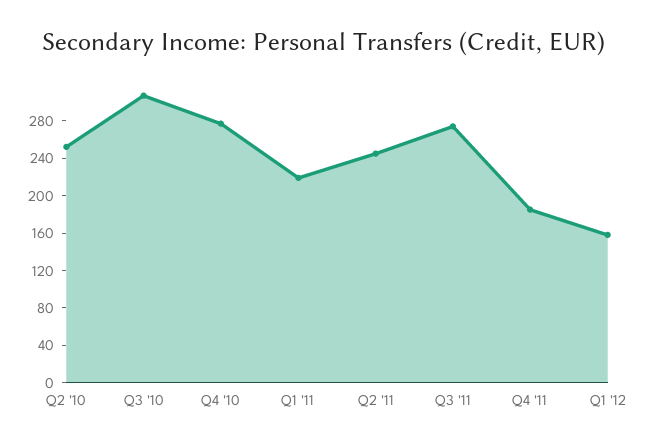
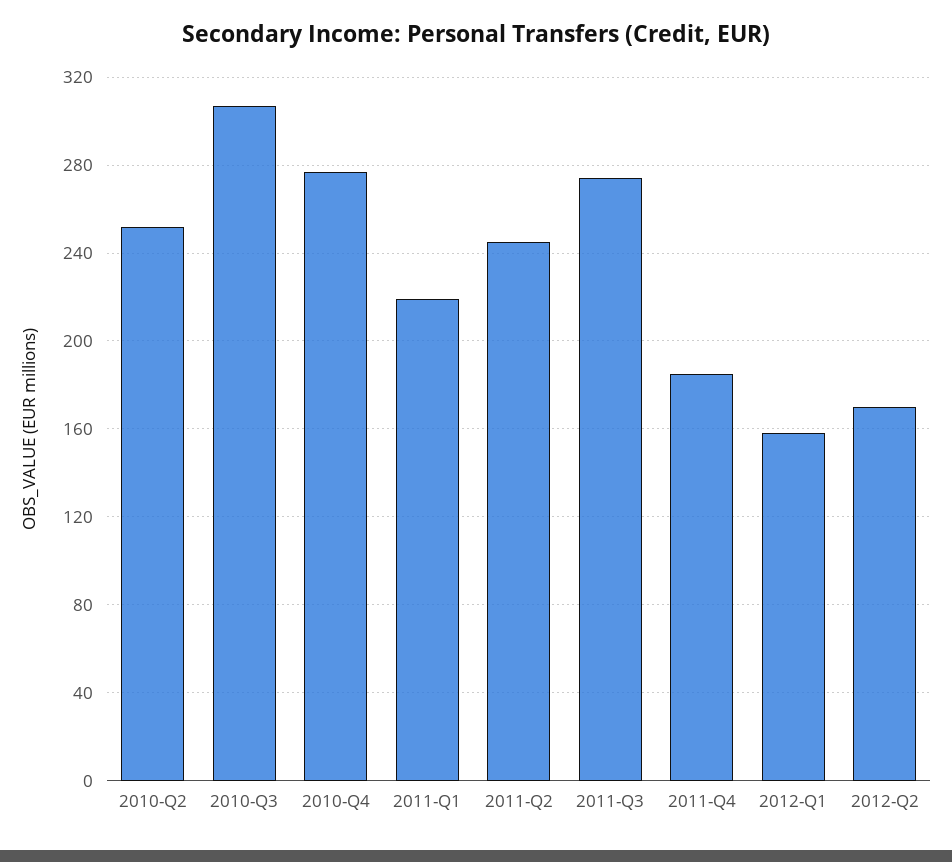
2012-Q2: none -> 170

